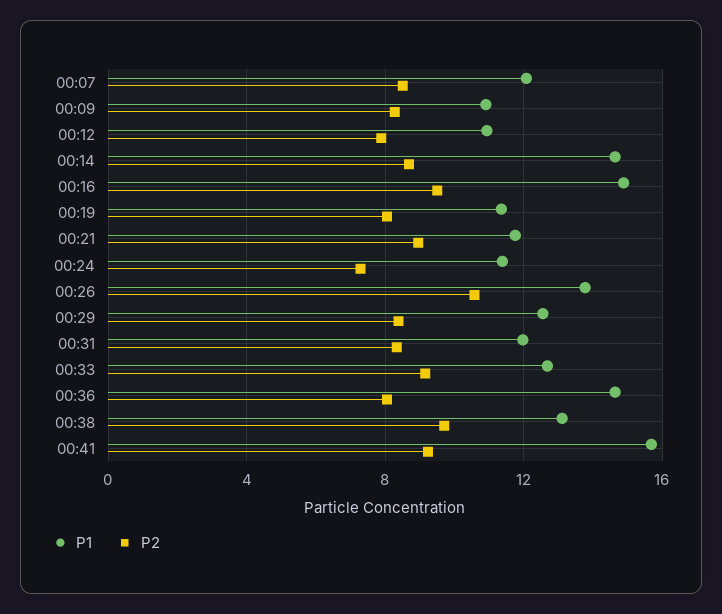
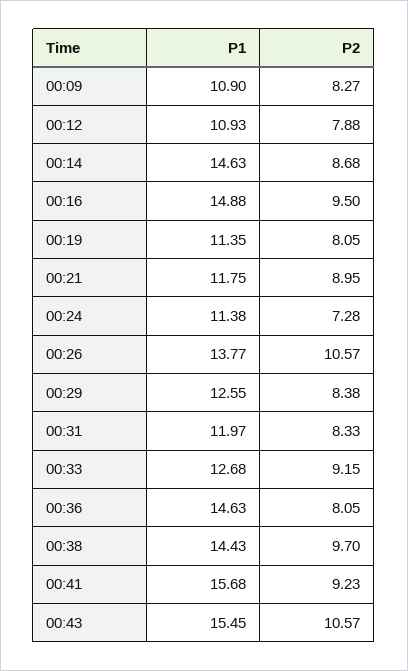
P1, 00:07: 12 -> none
P2, 00:07: 8.5 -> none
P1, 00:38: 13 -> 14.43
P1, 00:43: none -> 15.45
P2, 00:43: none -> 10.57

